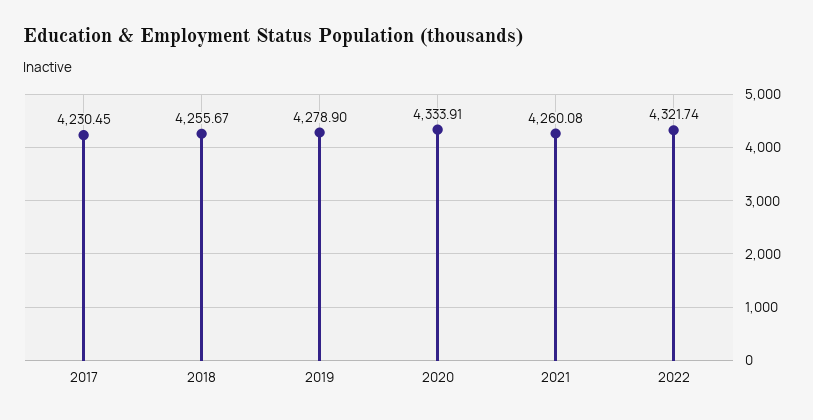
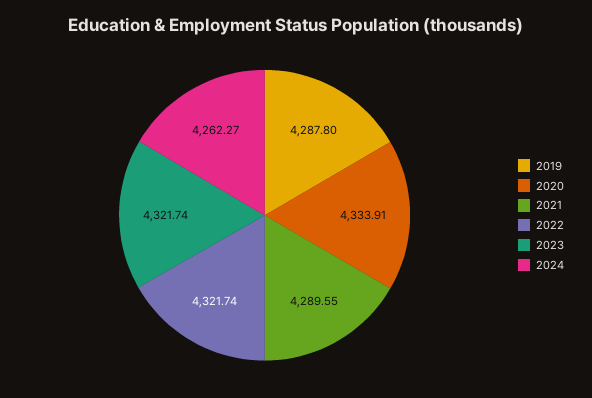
2017: 4230.45 -> none
2018: 4255.67 -> none
2019: 4278.9 -> 4287.8
2021: 4260.08 -> 4289.55
2023: none -> 4321.74
2024: none -> 4262.27

